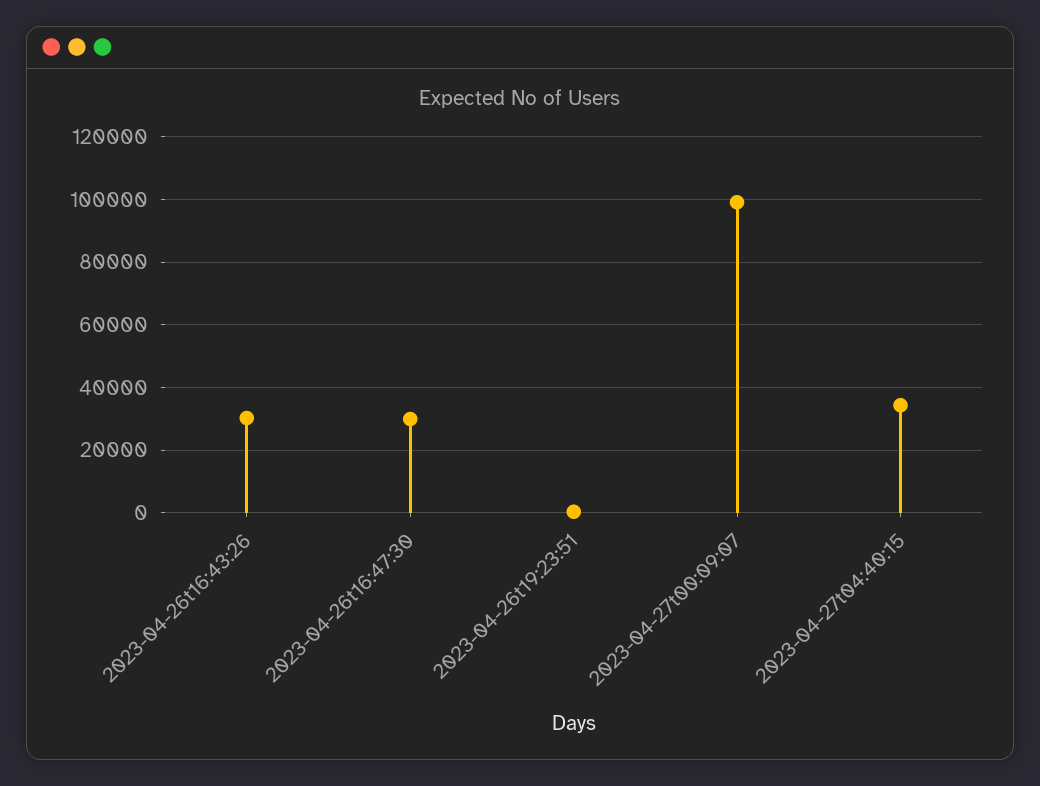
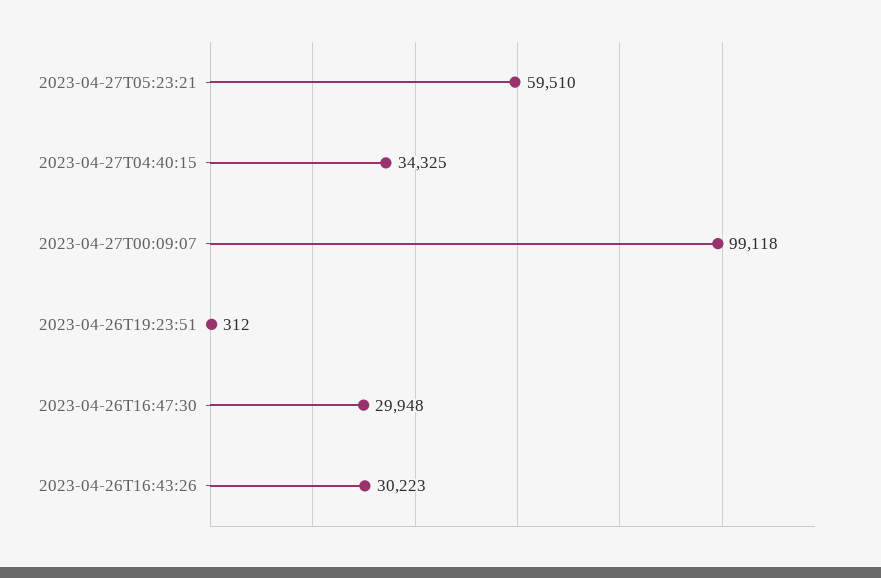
2023-04-27T05:23:21: none -> 59510

